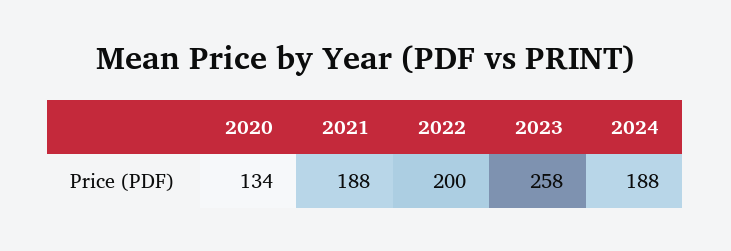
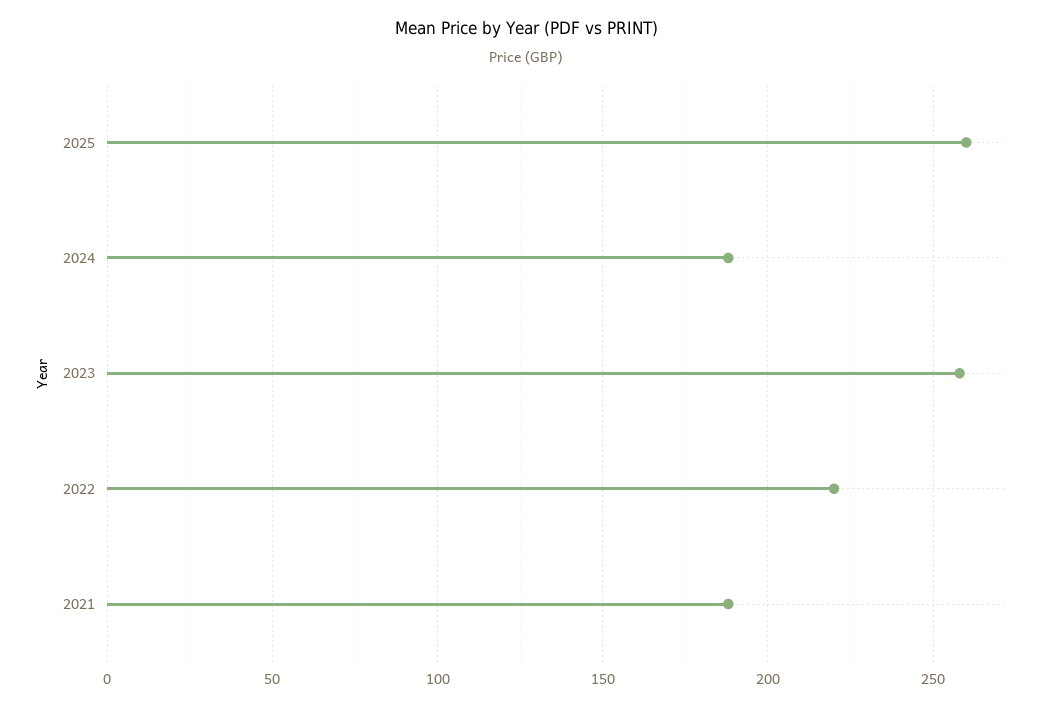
2020: 134 -> none
2022: 200 -> 220
2025: none -> 260

